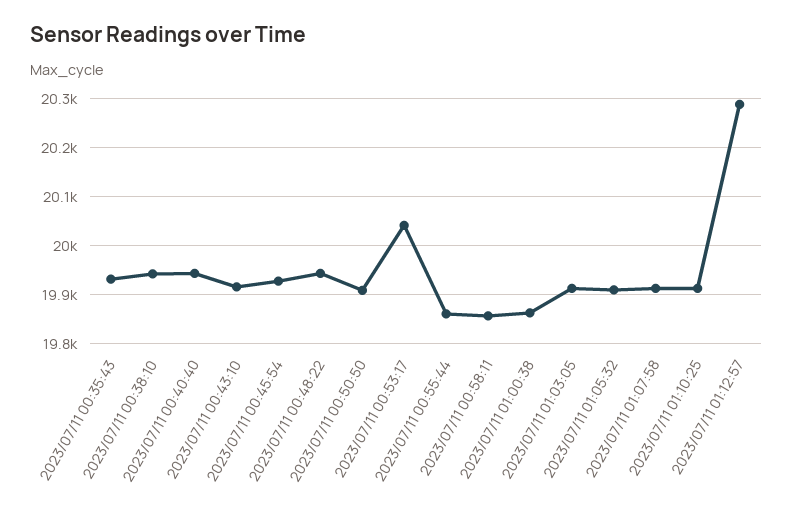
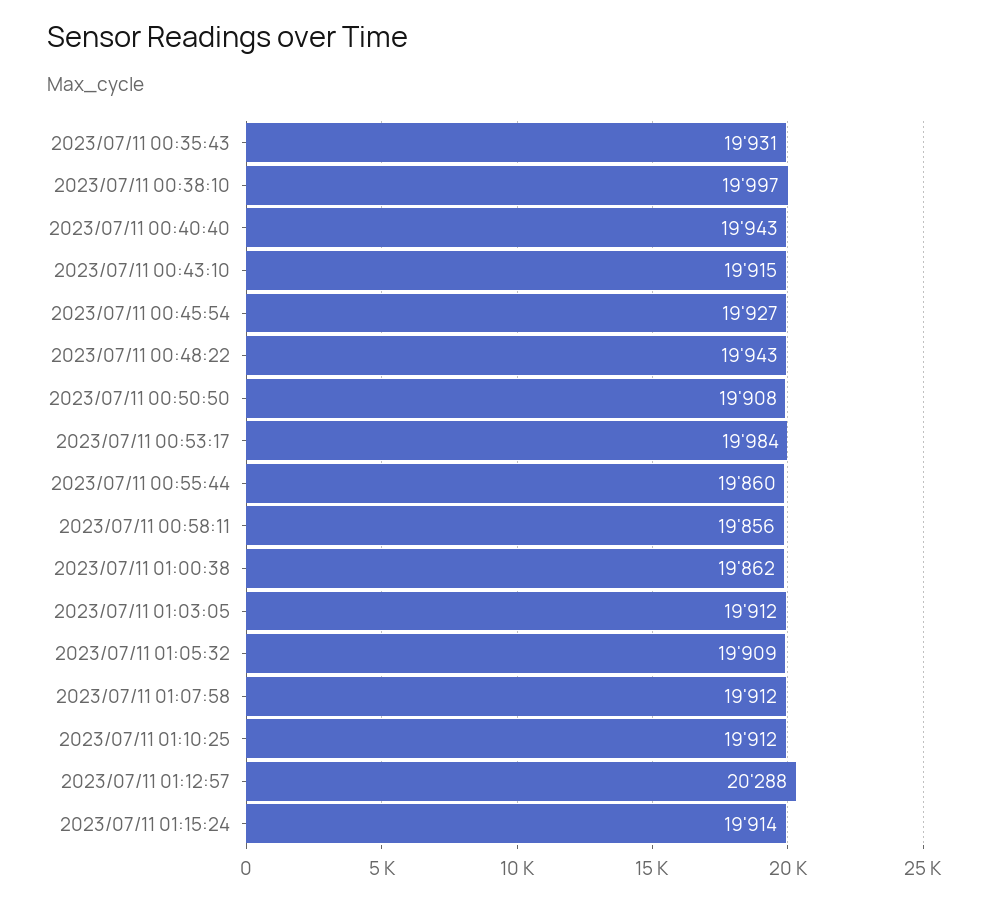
2023/07/11 00:38:10: 19940 -> 19997
2023/07/11 00:53:17: 20040 -> 19984
2023/07/11 01:15:24: none -> 19914

